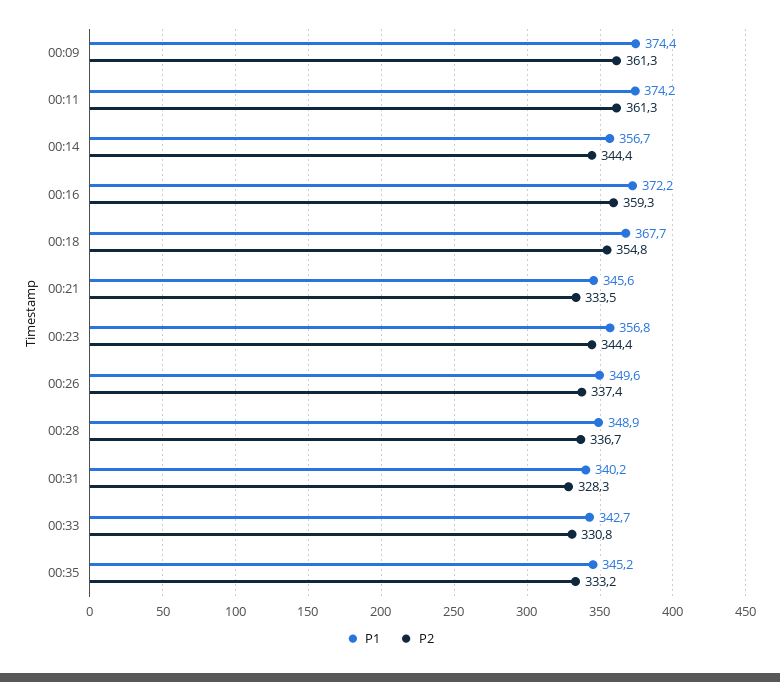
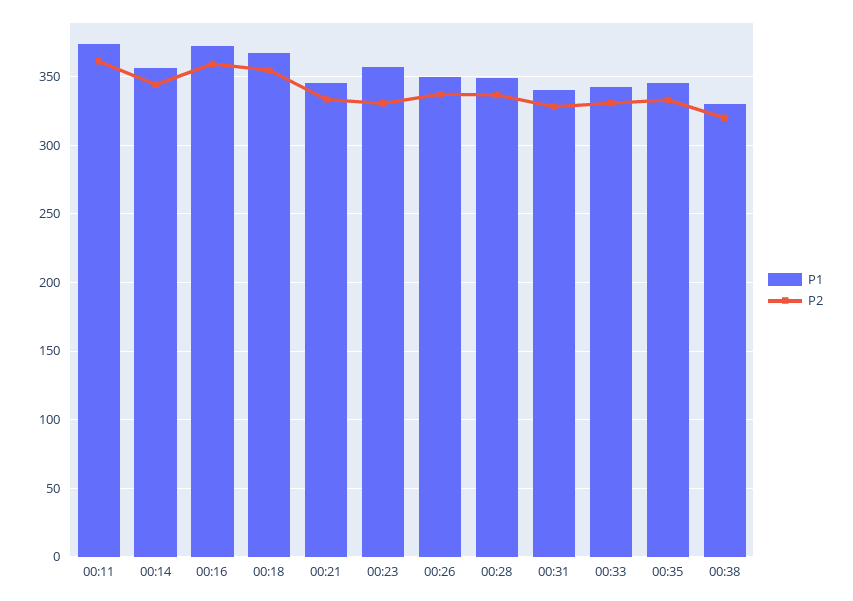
P1, 00:09: 374.4 -> none
P2, 00:09: 361.3 -> none
P2, 00:23: 344.4 -> 330
P1, 00:38: none -> 330
P2, 00:38: none -> 320

